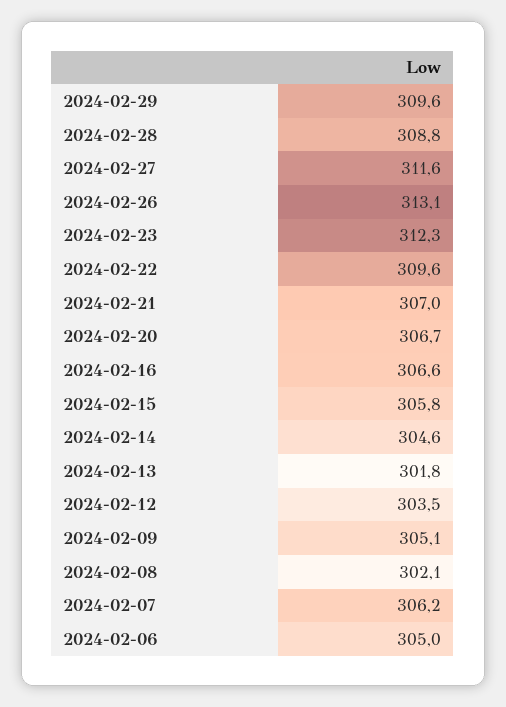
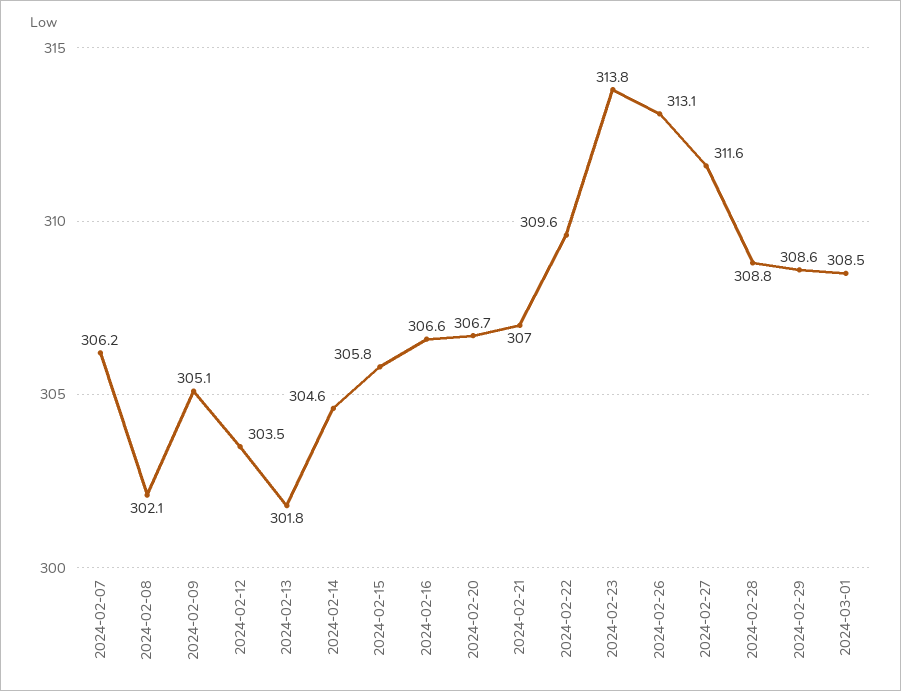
2024-02-29: 309.6 -> 308.6
2024-02-23: 312.3 -> 313.8
2024-02-06: 305 -> none
2024-03-01: none -> 308.5

